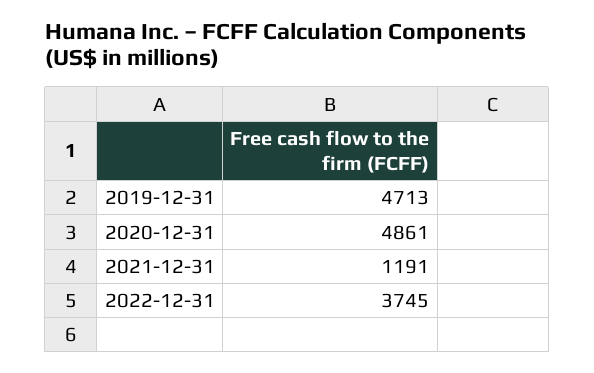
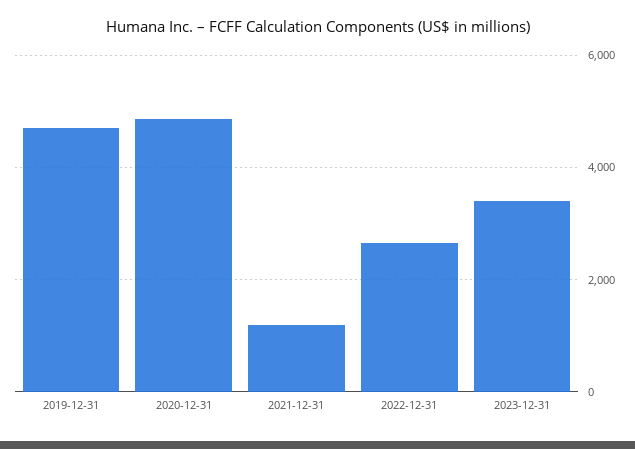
2022-12-31: 3745 -> 2600
2023-12-31: none -> 3400

